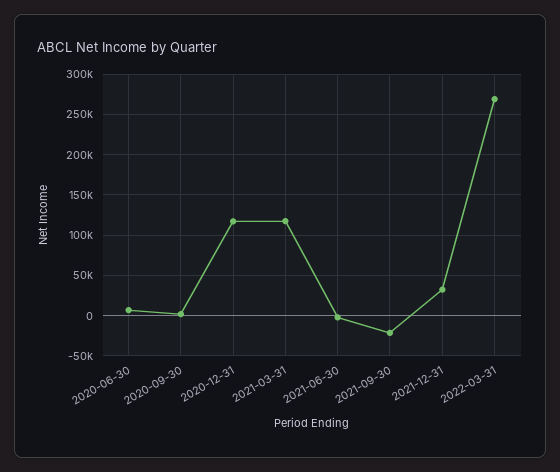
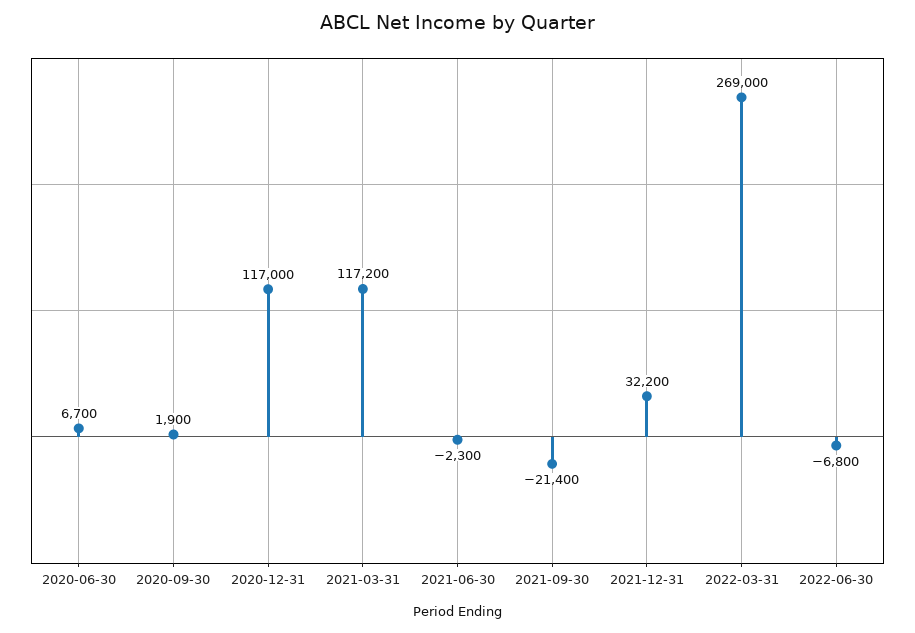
2022-06-30: none -> -6800

